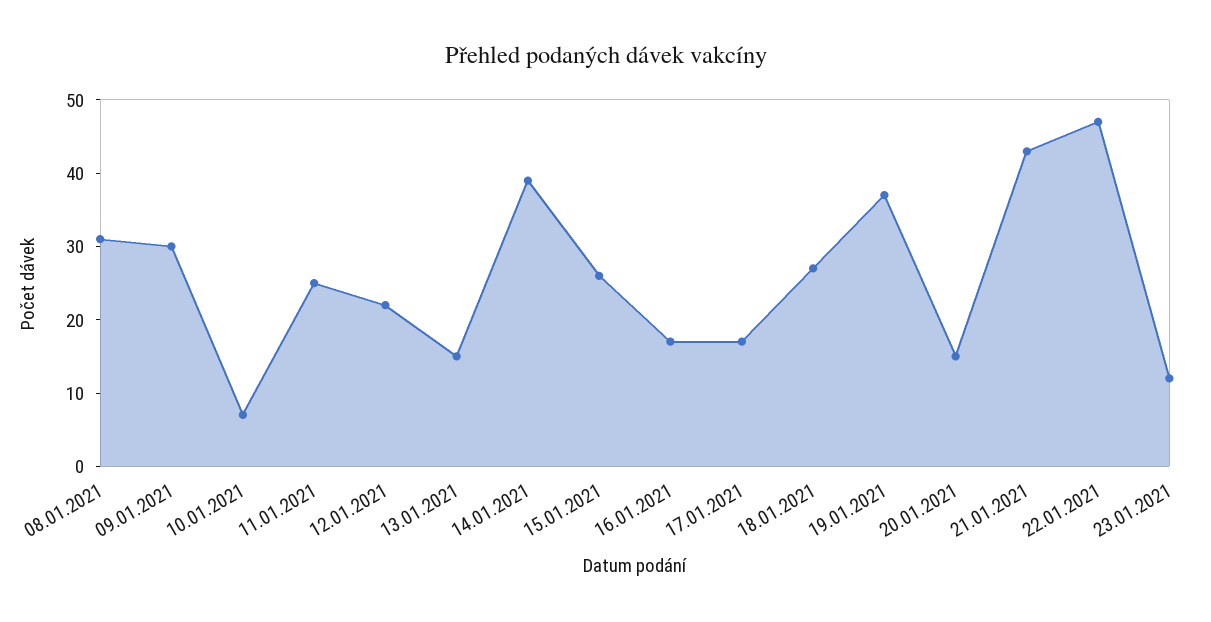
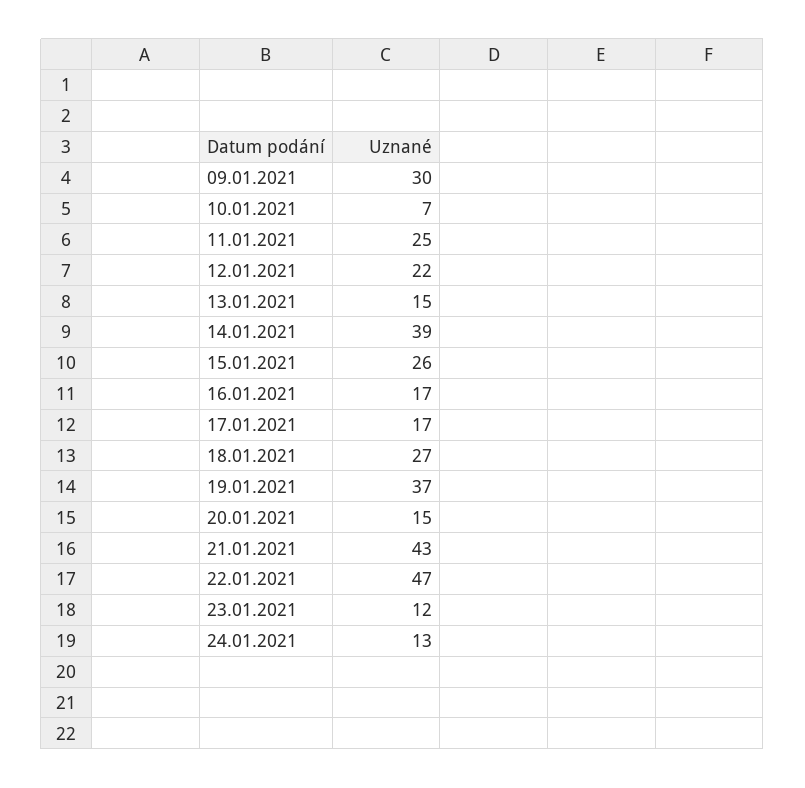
08.01.2021: 30 -> none
24.01.2021: none -> 13

